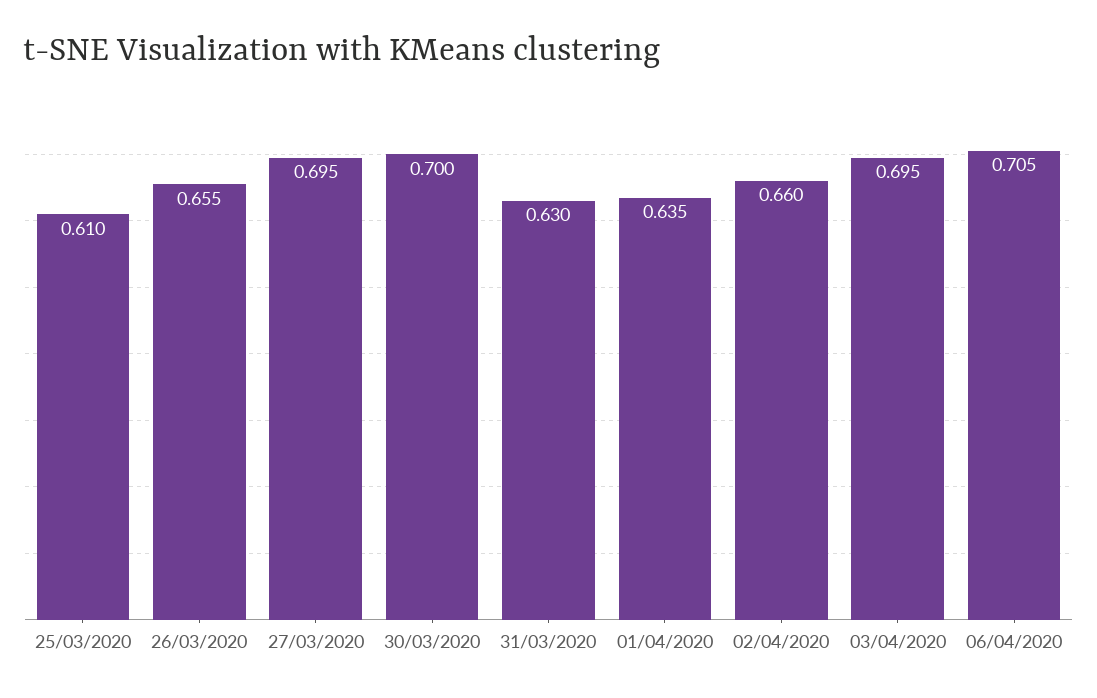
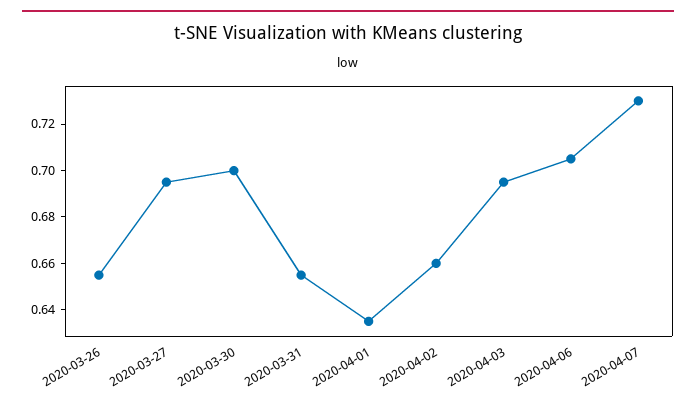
25/03/2020: 0.61 -> none
31/03/2020: 0.63 -> 0.655
2020-04-07: none -> 0.73

